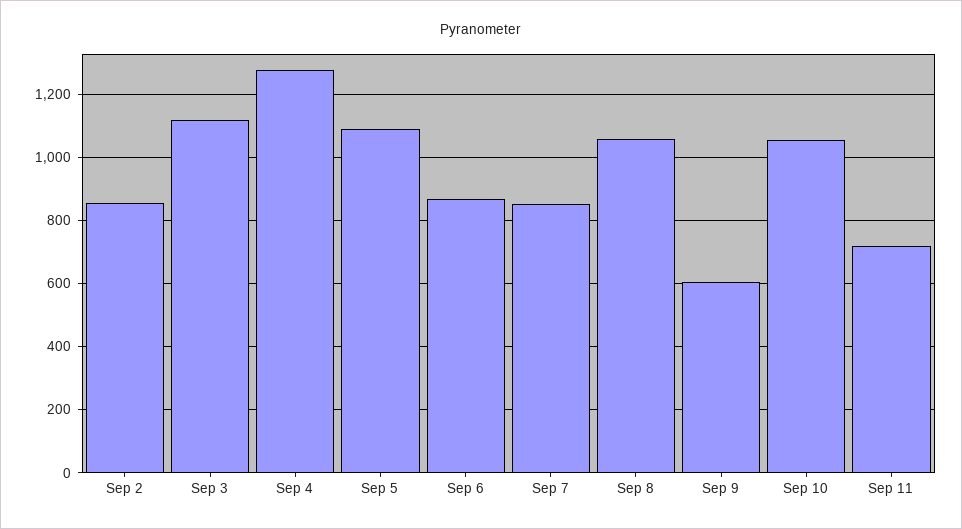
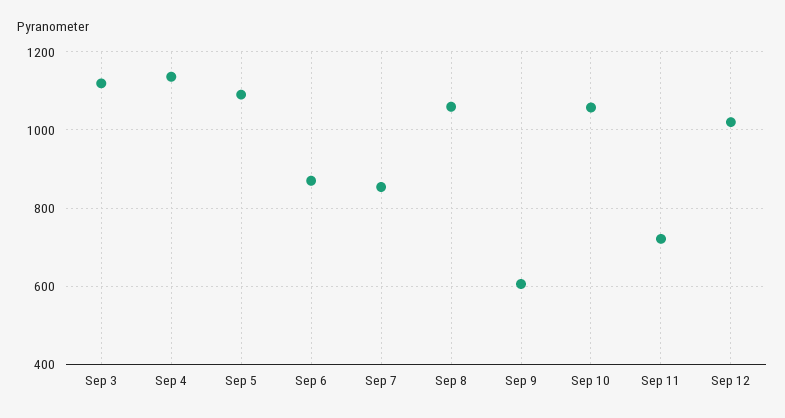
Sep 2: 860 -> none
Sep 4: 1280 -> 1140
Sep 12: none -> 1020

